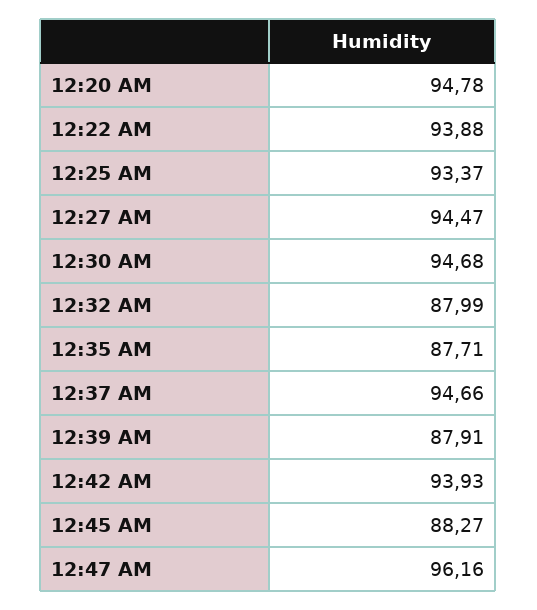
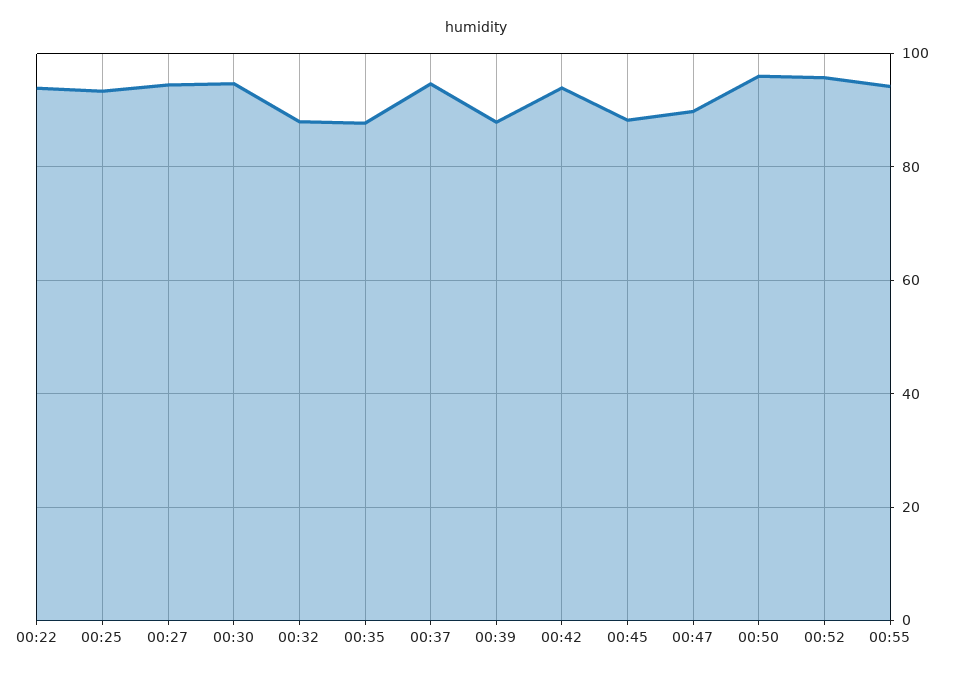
12:20 AM: 94.78 -> none
12:47 AM: 96.16 -> 90
00:50: none -> 96
00:52: none -> 96
00:55: none -> 94

